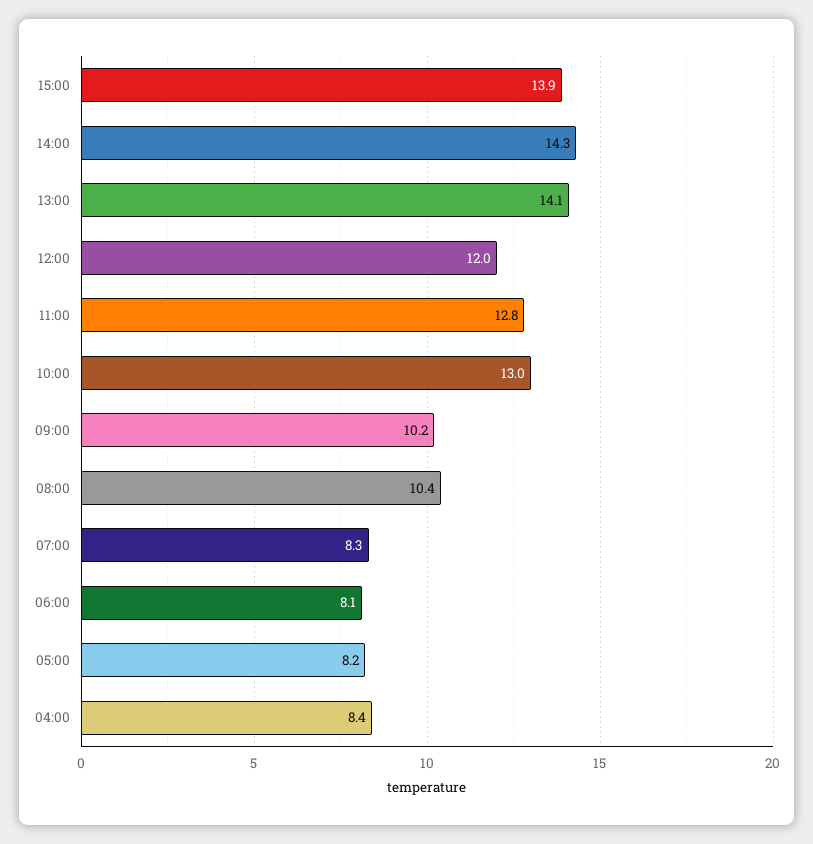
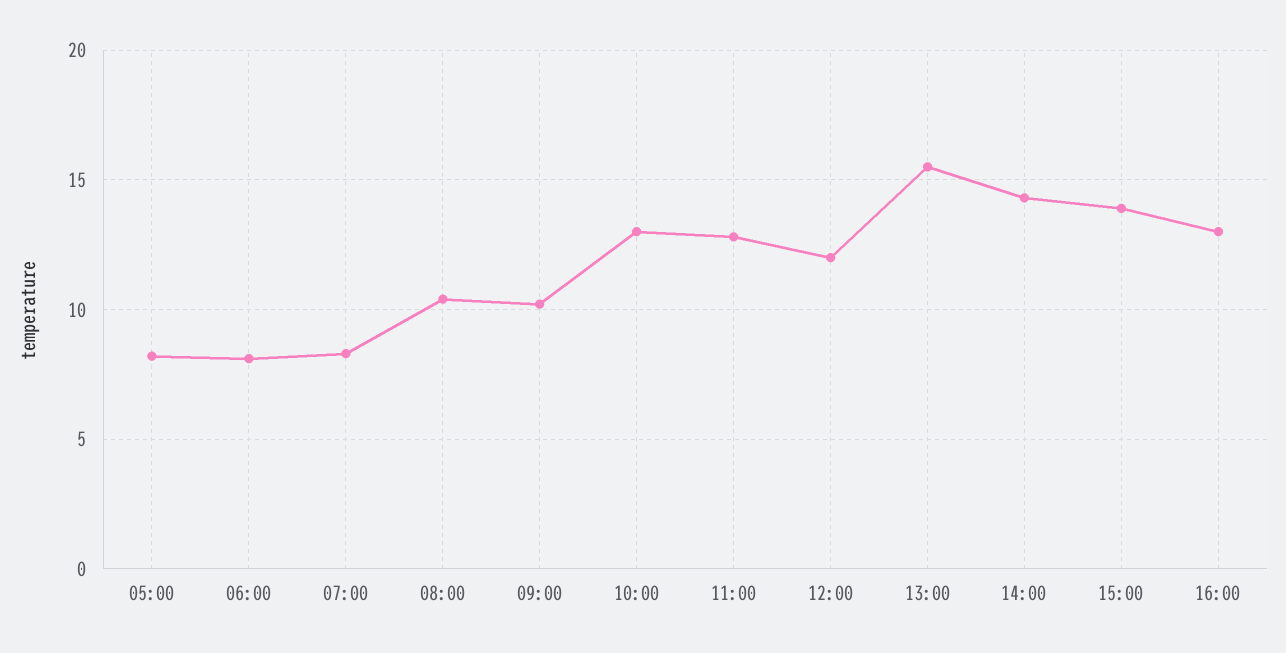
13:00: 14.1 -> 15.5
04:00: 8.4 -> none
16:00: none -> 13

